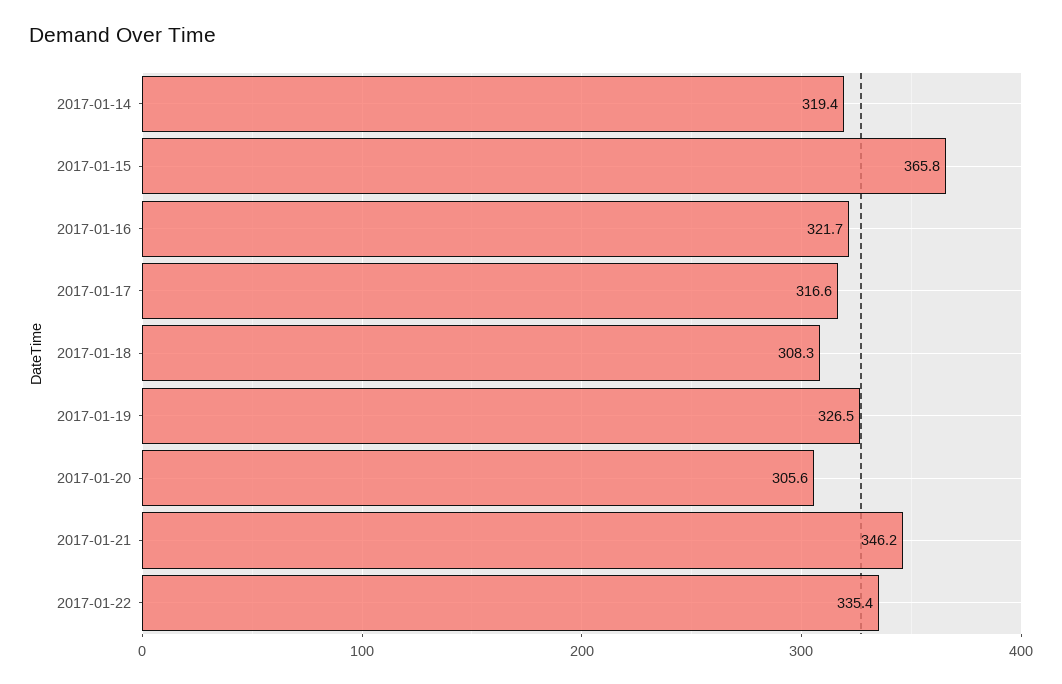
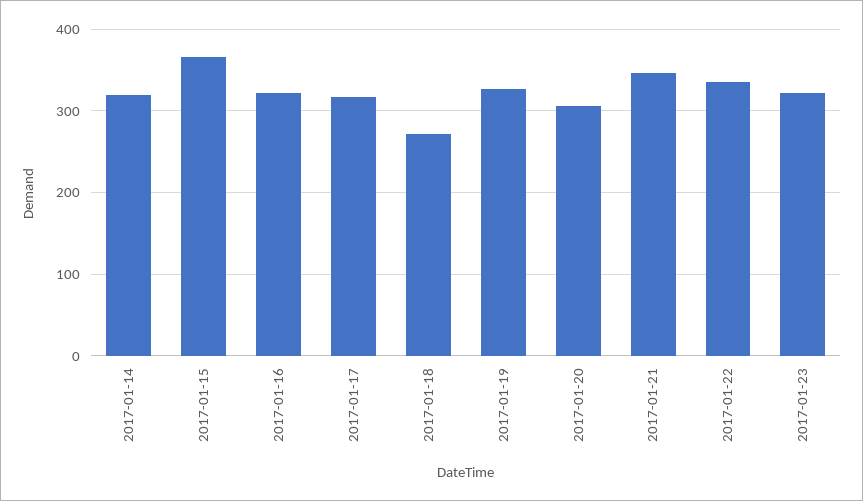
2017-01-18: 308.3 -> 270
2017-01-23: none -> 320

